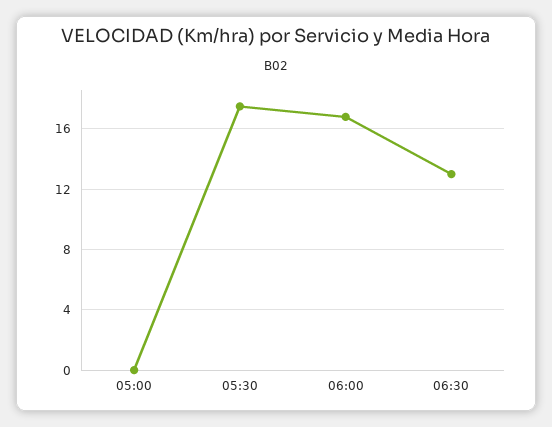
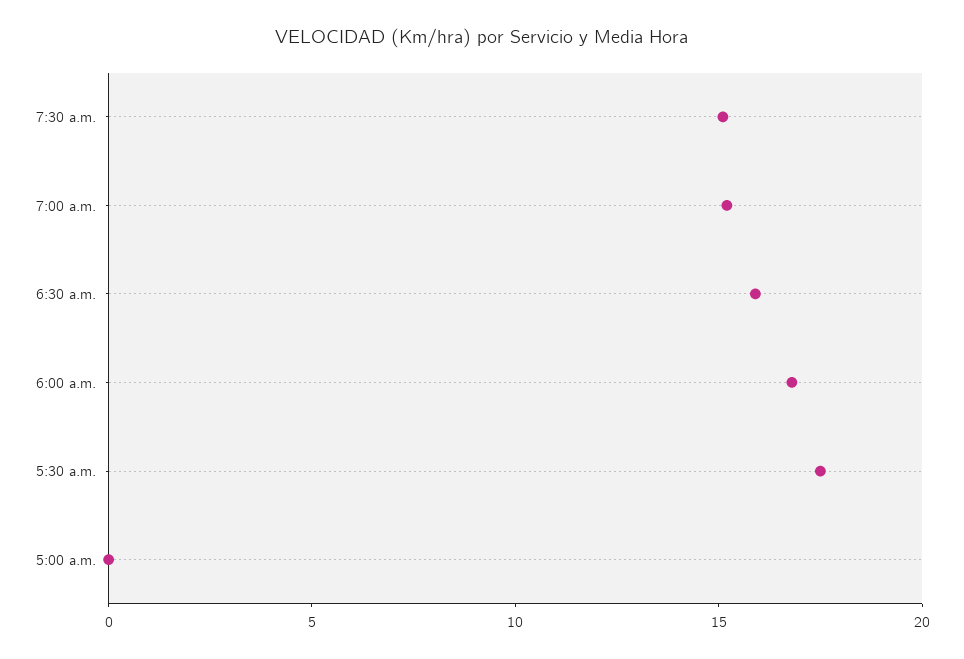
06:30: 13 -> 16
7:30 a.m.: none -> 15
7:00 a.m.: none -> 15

